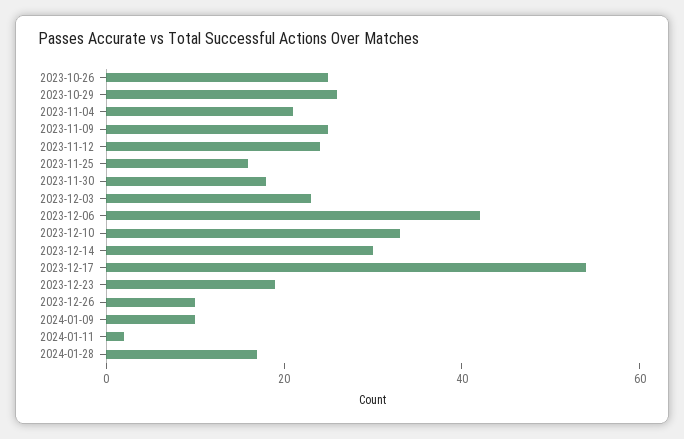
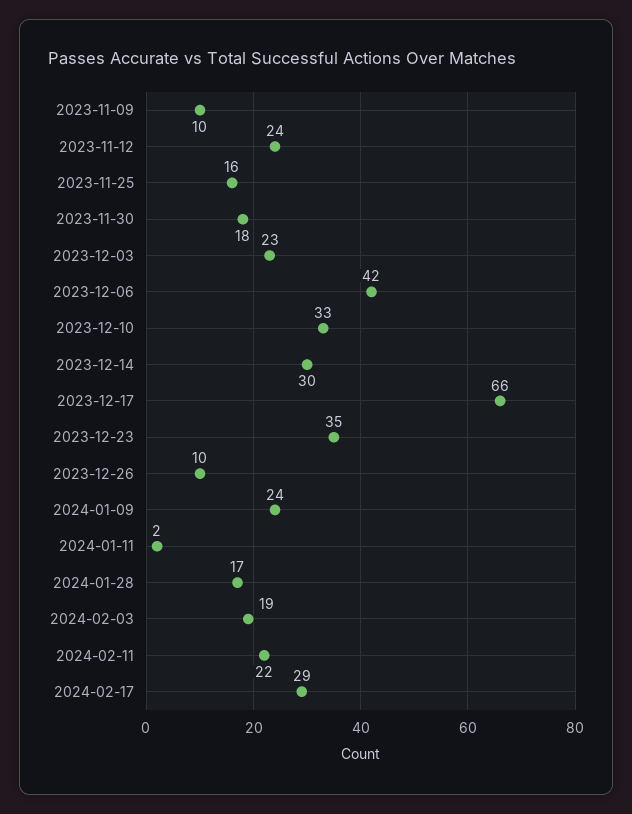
2023-10-26: 25 -> none
2023-10-29: 25 -> none
2023-11-04: 20 -> none
2023-11-09: 25 -> 10
2023-12-17: 55 -> 66
2023-12-23: 20 -> 35
2024-01-09: 10 -> 24
2024-02-03: none -> 19
2024-02-11: none -> 22
2024-02-17: none -> 29

